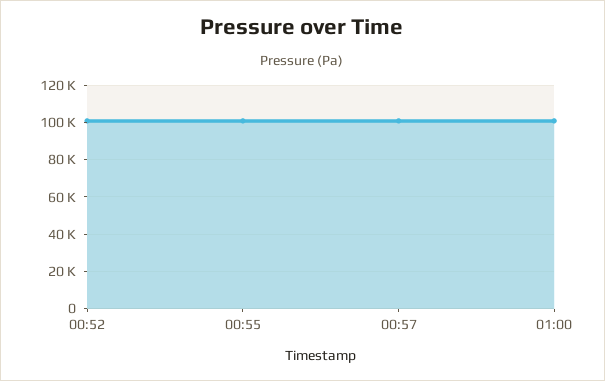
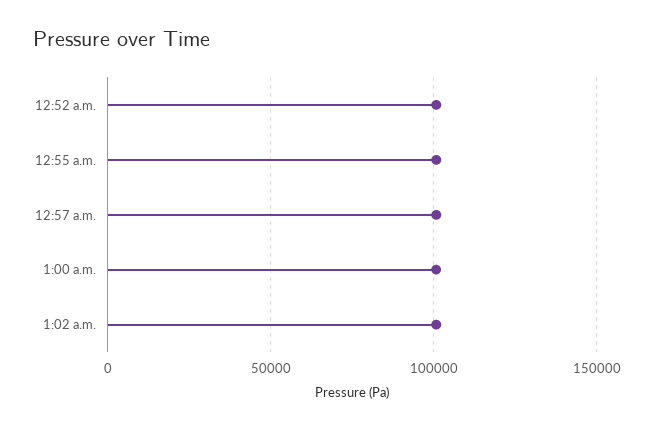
1:02 a.m.: none -> 100000

